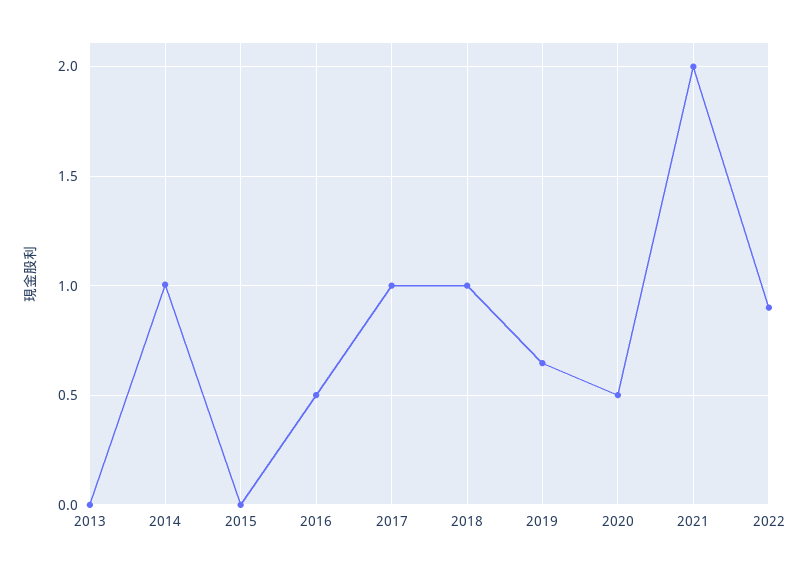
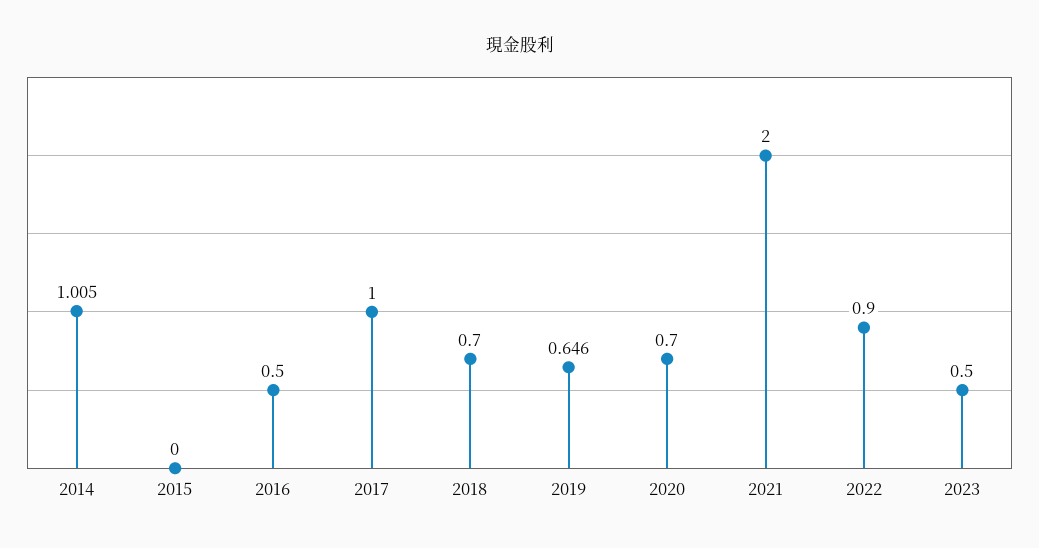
2013: 0 -> none
2018: 1 -> 0.7
2020: 0.5 -> 0.7
2023: none -> 0.5

